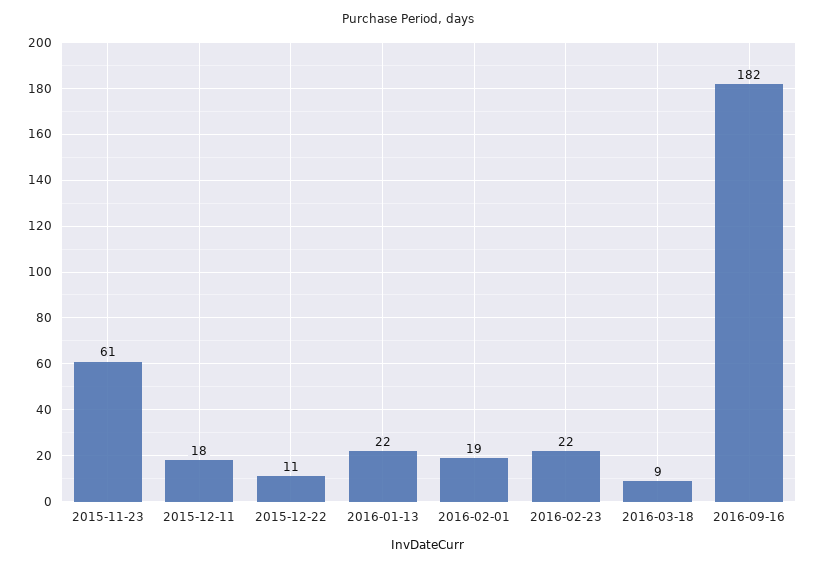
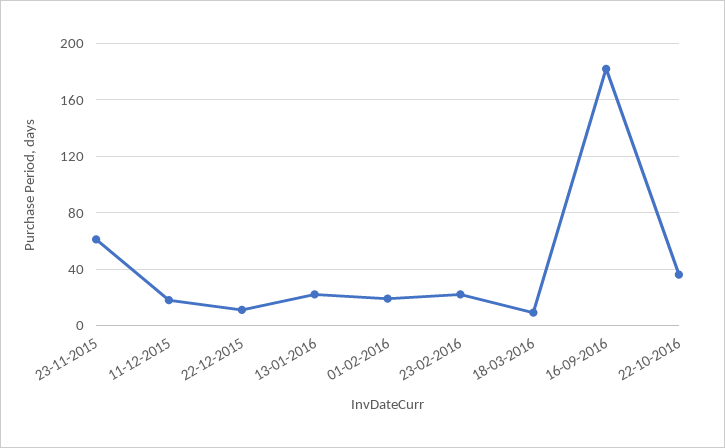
22-10-2016: none -> 35

